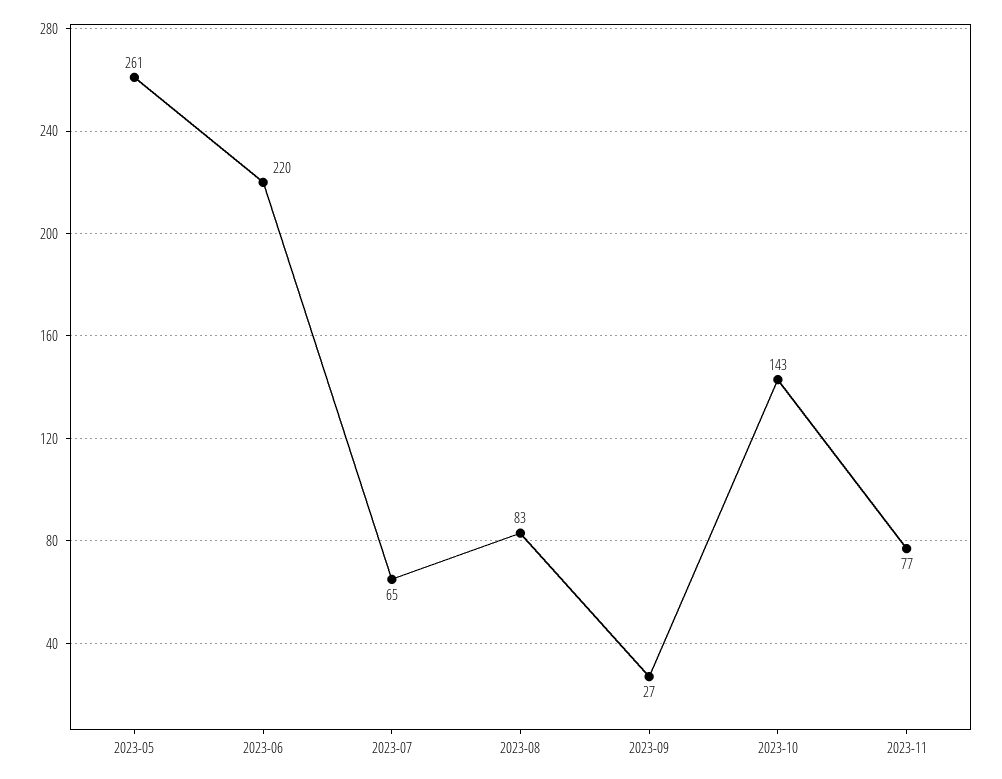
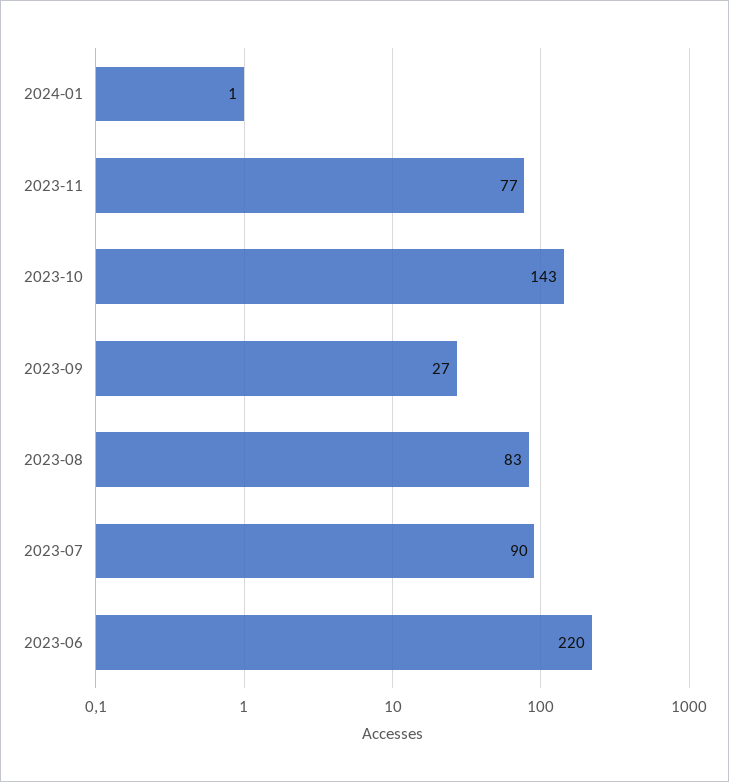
2023-05: 261 -> none
2023-07: 65 -> 90
2024-01: none -> 1

